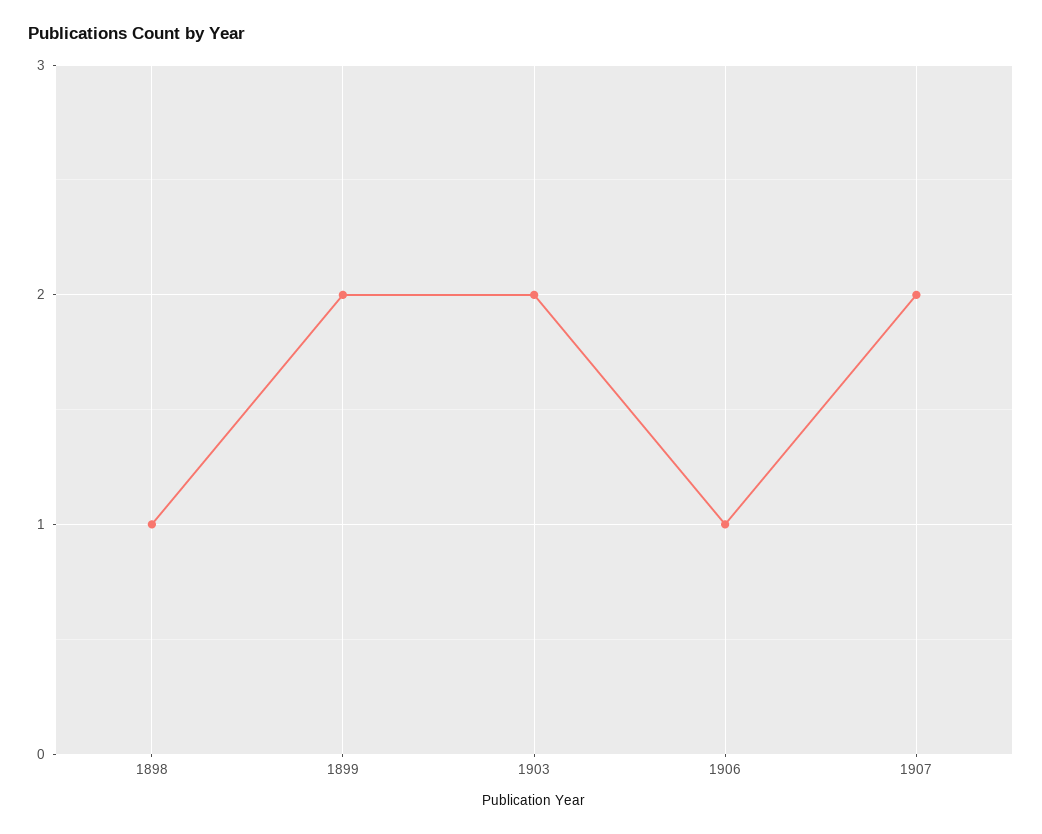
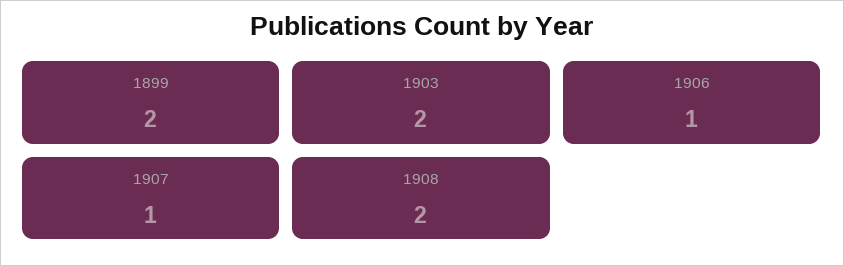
1898: 1 -> none
1907: 2 -> 1
1908: none -> 2

